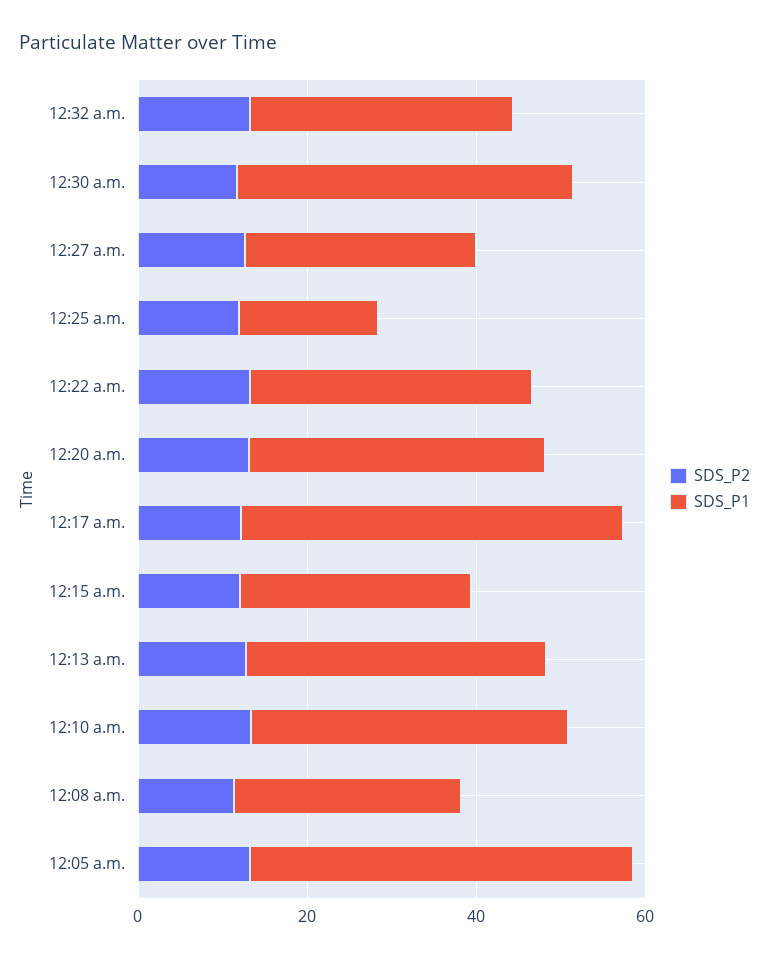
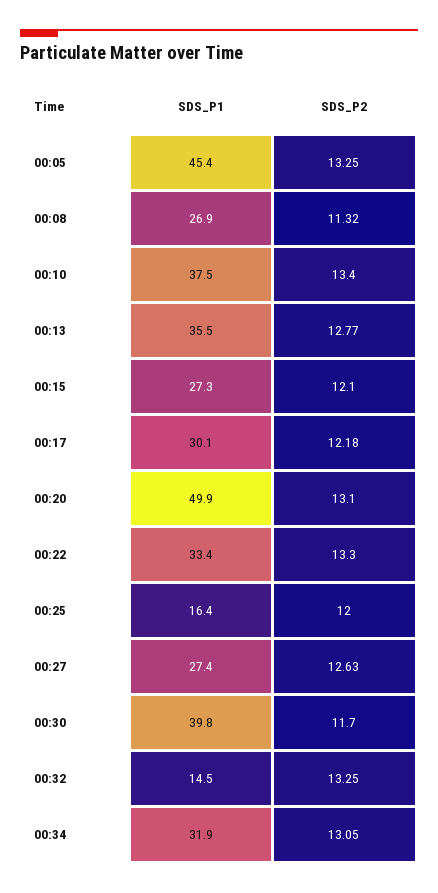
SDS_P1, 12:32 a.m.: 30 -> 14.5
SDS_P1, 12:20 a.m.: 35 -> 49.9
SDS_P1, 12:17 a.m.: 45 -> 30.1
SDS_P1, 00:34: none -> 31.9
SDS_P2, 00:34: none -> 13.05

